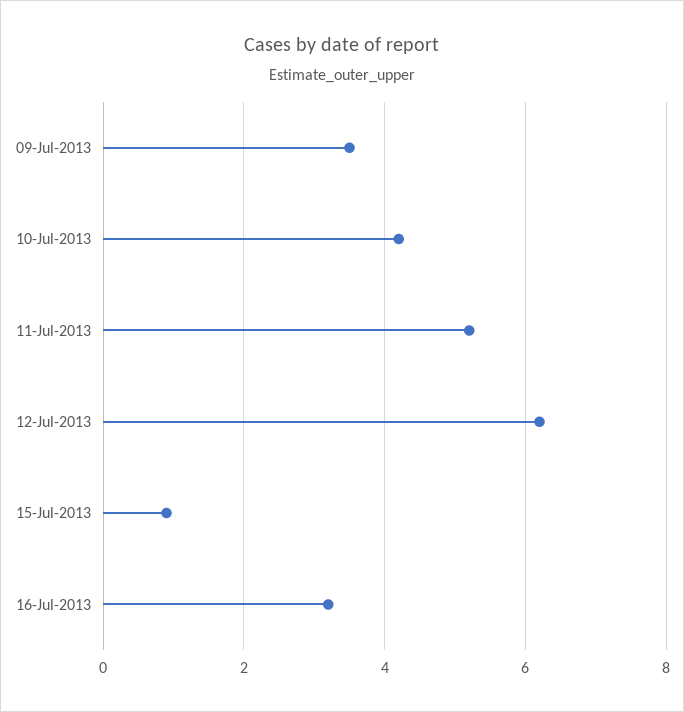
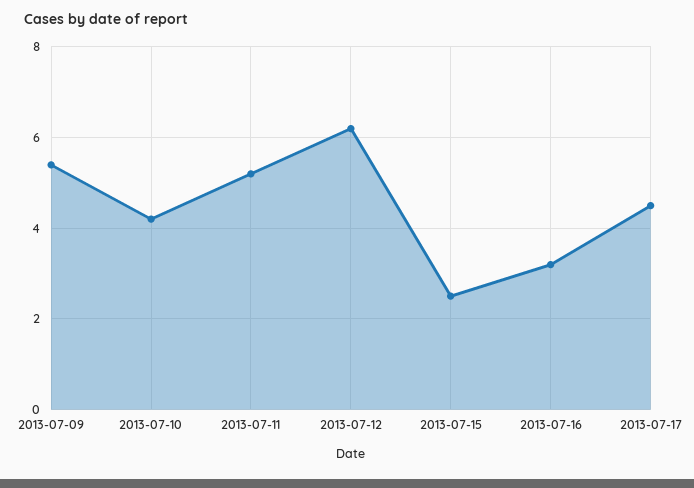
09-Jul-2013: 3.5 -> 5.5
15-Jul-2013: 1 -> 2.5
2013-07-17: none -> 4.5

